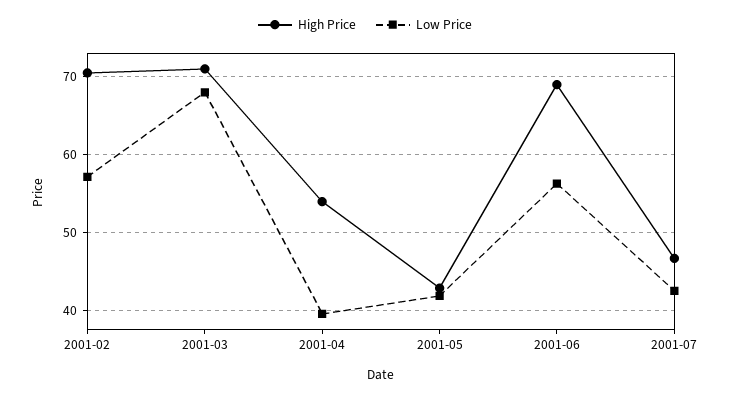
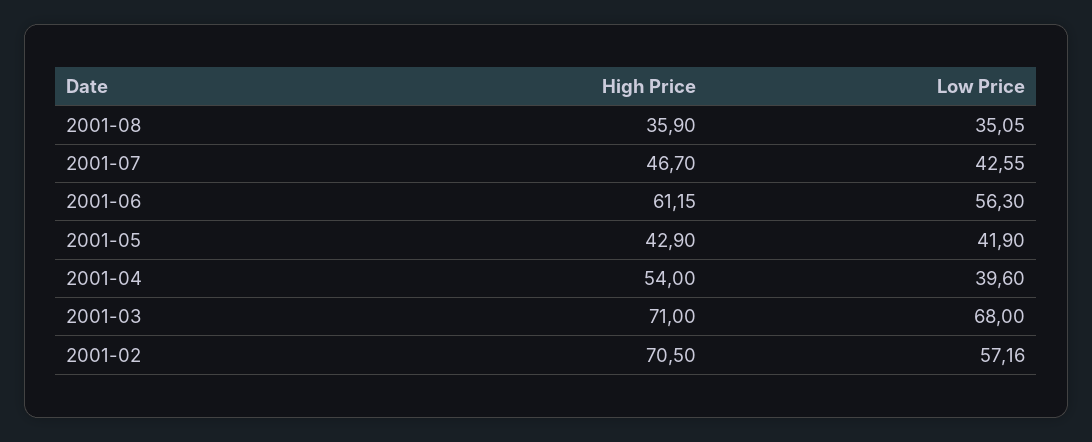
High Price, 2001-06: 69 -> 61.15
High Price, 2001-08: none -> 35.9
Low Price, 2001-08: none -> 35.05

